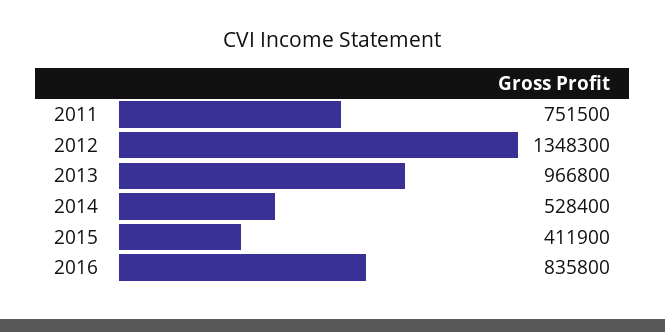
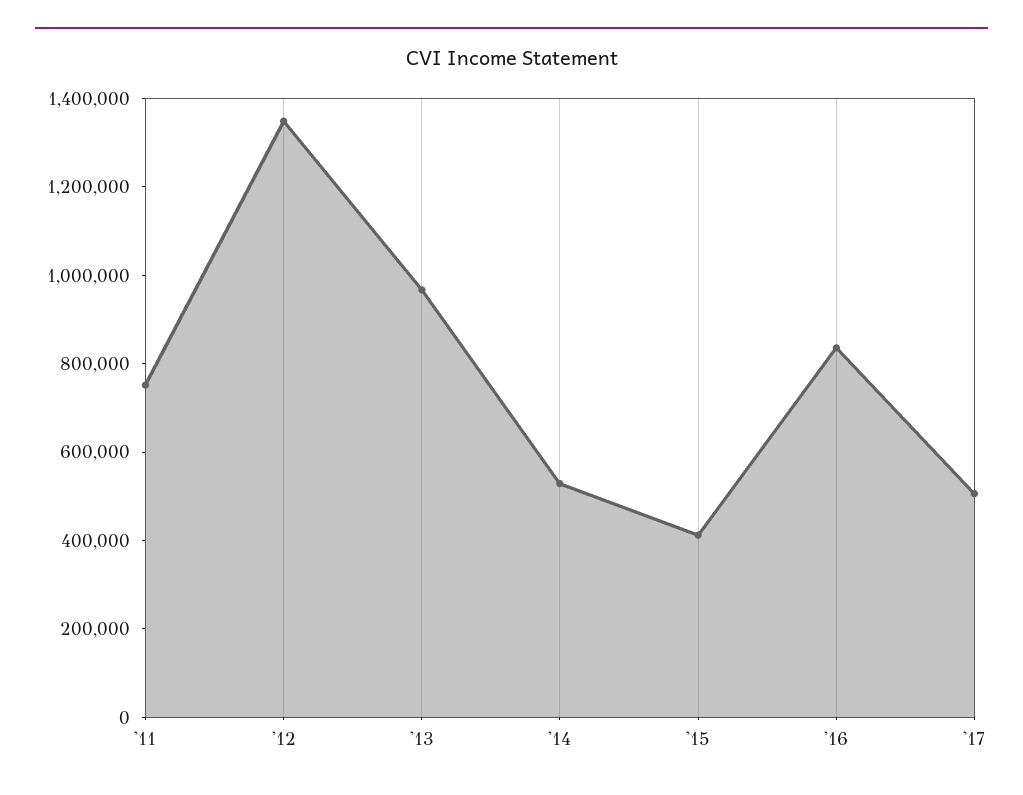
'17: none -> 500000

